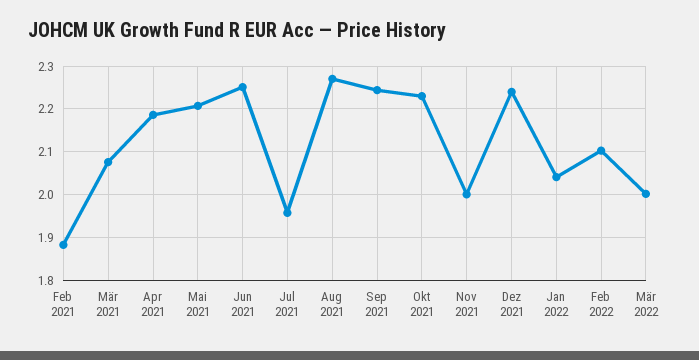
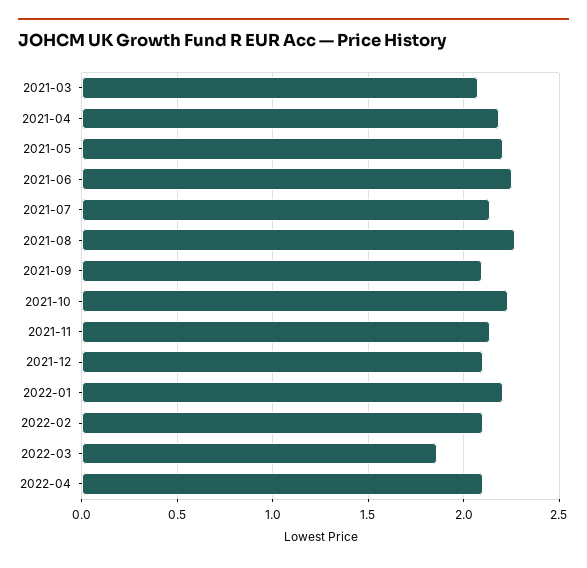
Feb 2021: 1.88 -> none
Jul 2021: 1.96 -> 2.15
Sep 2021: 2.24 -> 2.1
Nov 2021: 2 -> 2.15
Dez 2021: 2.24 -> 2.1
Jan 2022: 2.04 -> 2.2
Mär 2022: 2 -> 1.85
2022-04: none -> 2.1

